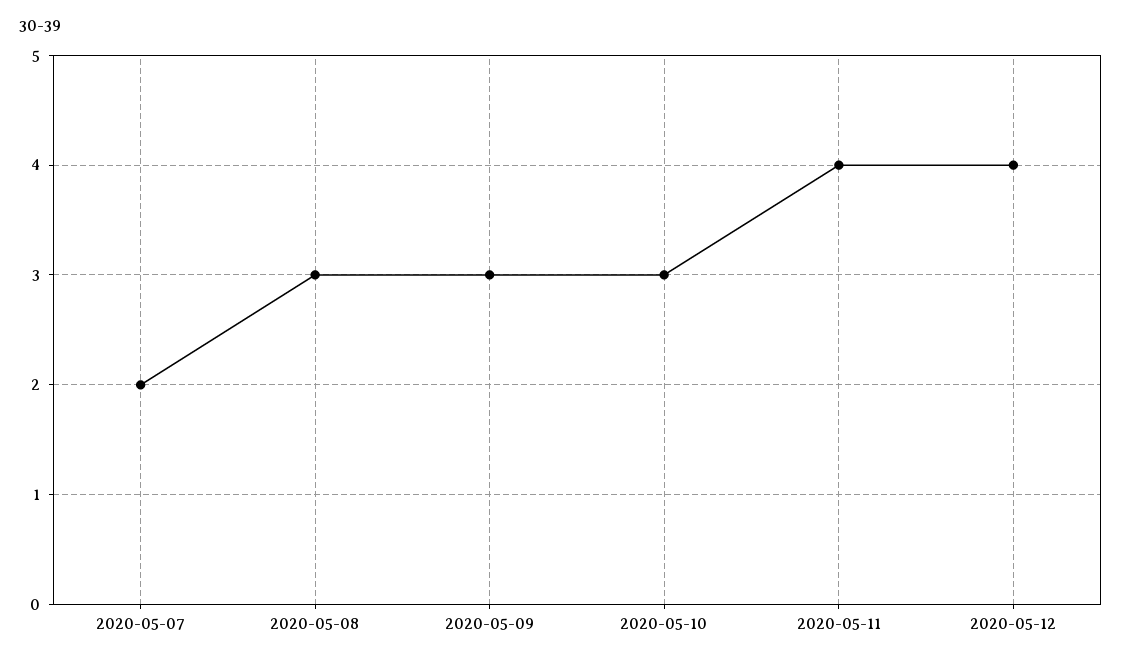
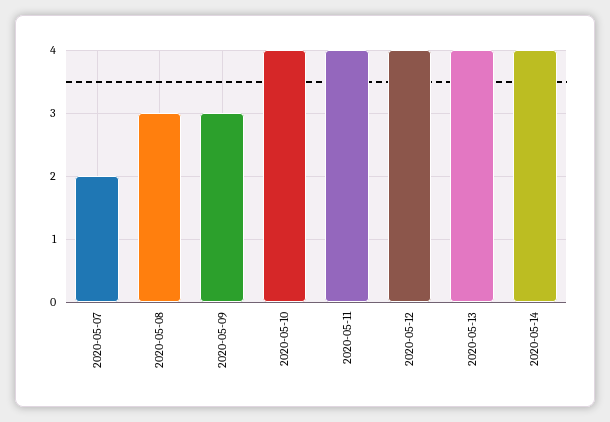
2020-05-10: 3 -> 4
2020-05-13: none -> 4
2020-05-14: none -> 4

